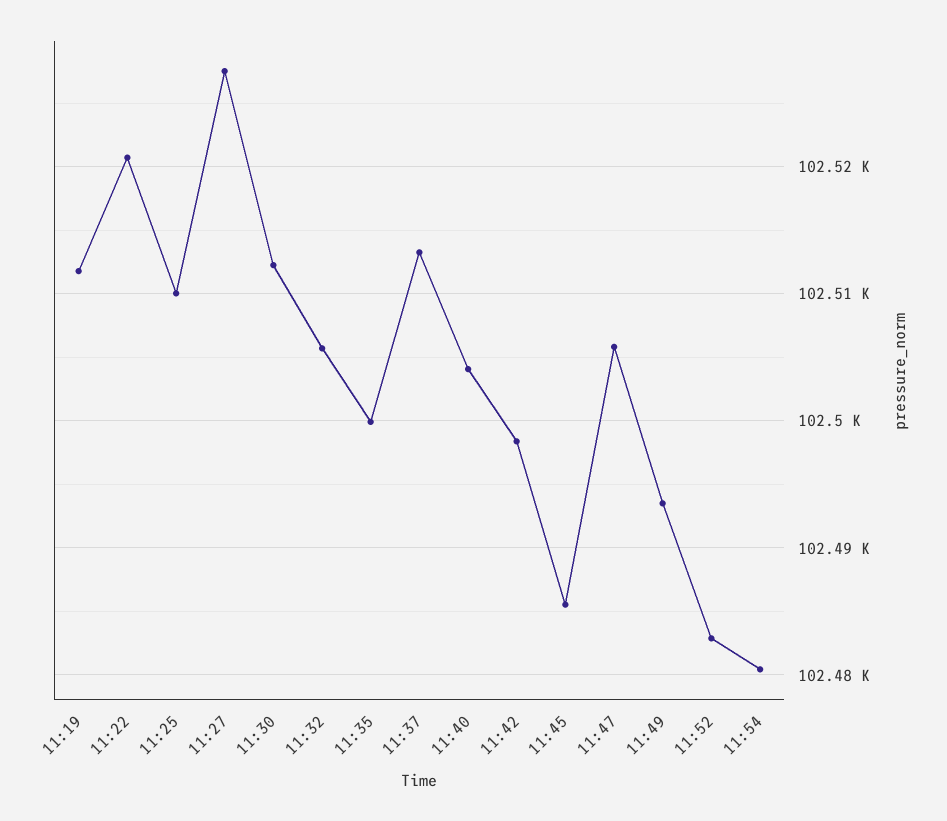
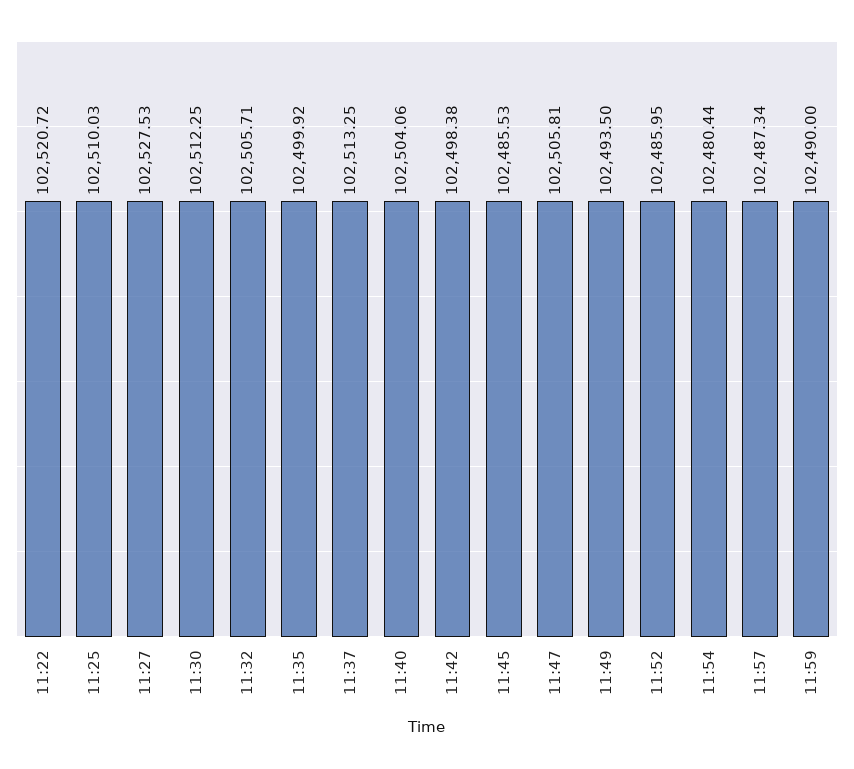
11:19: 102512 -> none
11:52: 102483 -> 102485.95
11:57: none -> 102487.34
11:59: none -> 102490

